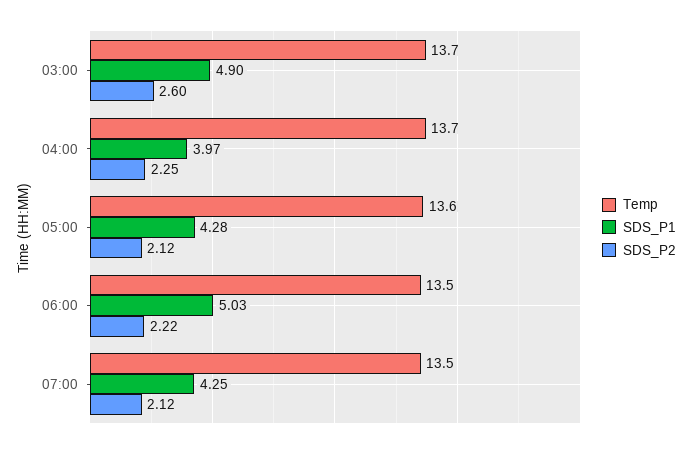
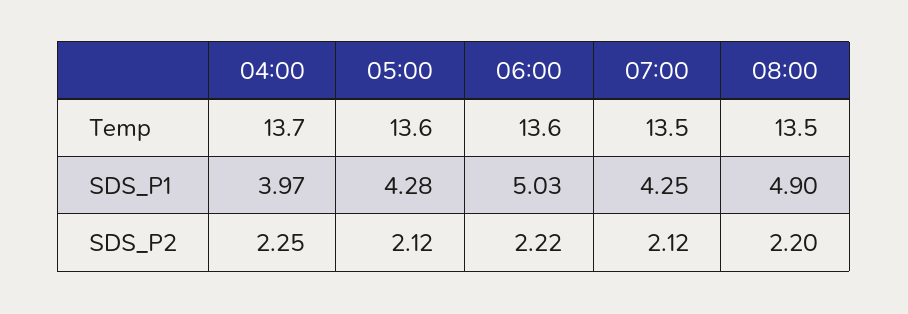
Temp, 03:00: 13.7 -> none
SDS_P1, 03:00: 4.9 -> none
SDS_P2, 03:00: 2.6 -> none
Temp, 06:00: 13.5 -> 13.6
Temp, 08:00: none -> 13.5
SDS_P1, 08:00: none -> 4.9
SDS_P2, 08:00: none -> 2.2

